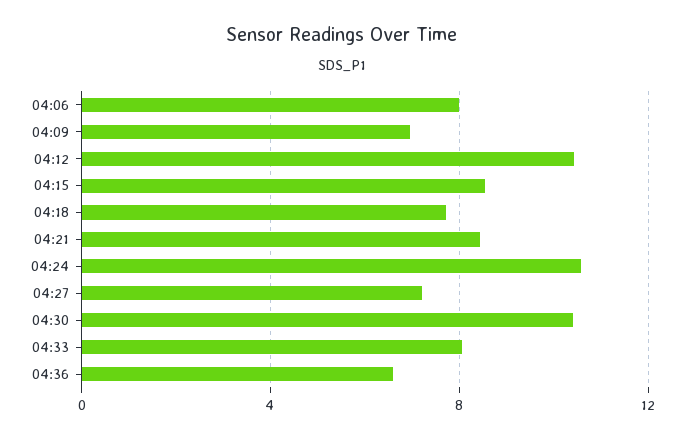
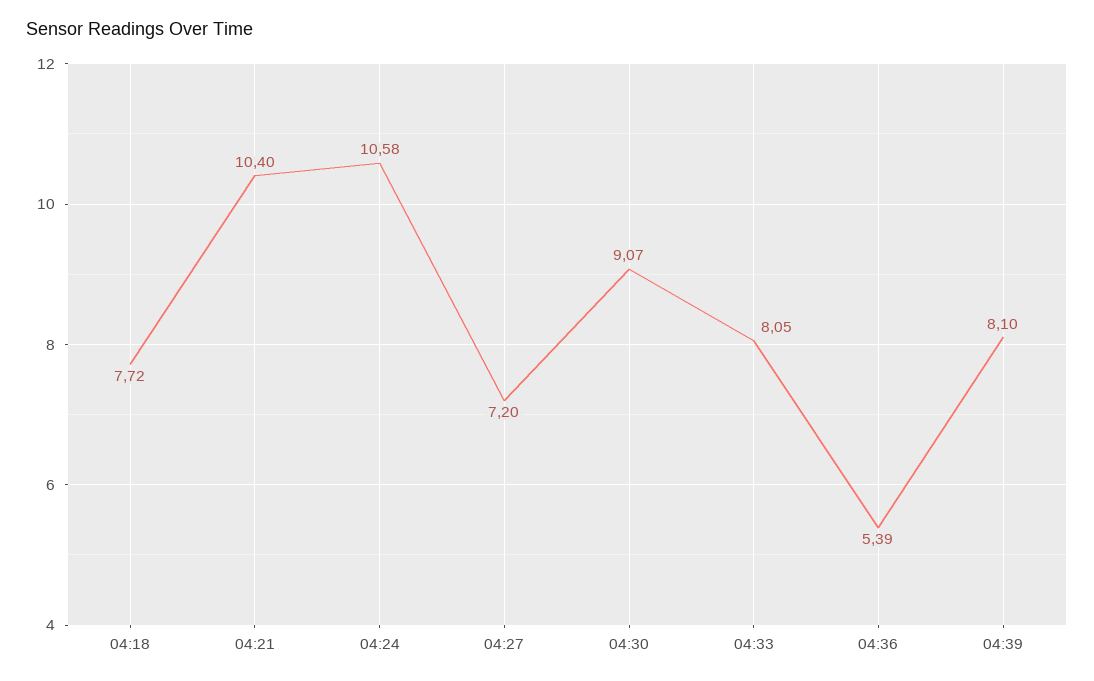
04:06: 8 -> none
04:09: 7 -> none
04:12: 10.5 -> none
04:15: 8.5 -> none
04:21: 8.5 -> 10.4
04:30: 10.5 -> 9.07
04:36: 6.5 -> 5.39
04:39: none -> 8.1

